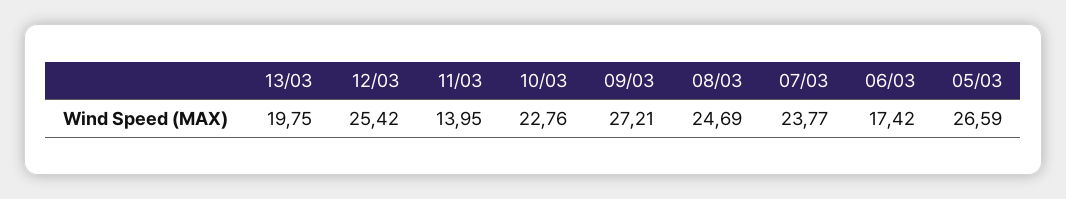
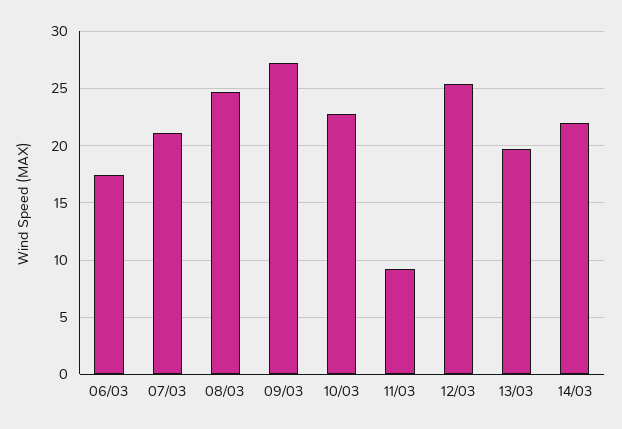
11/03: 13.95 -> 9
07/03: 23.77 -> 21
05/03: 26.59 -> none
14/03: none -> 22

